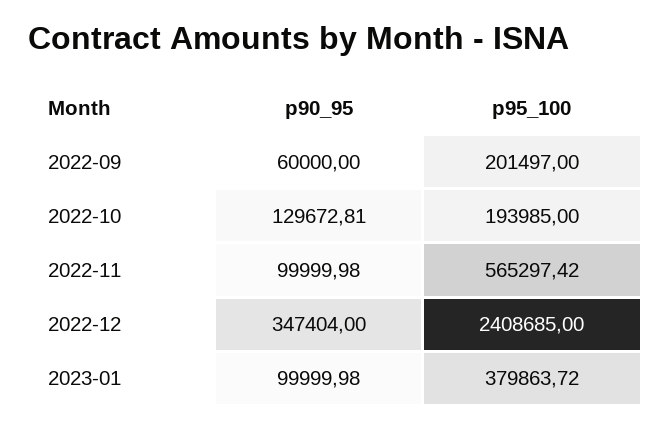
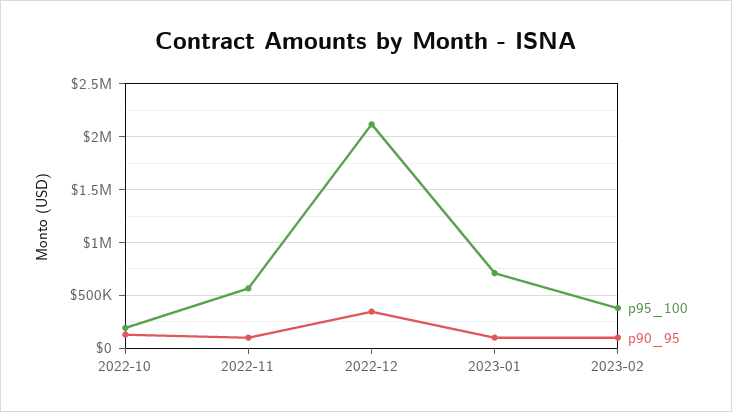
p90_95, 2022-09: 60000 -> none
p95_100, 2022-09: 201497 -> none
p95_100, 2022-12: 2408685 -> 2100000
p95_100, 2023-01: 379863.72 -> 700000
p95_100, 2023-02: none -> 400000
p90_95, 2023-02: none -> 100000

